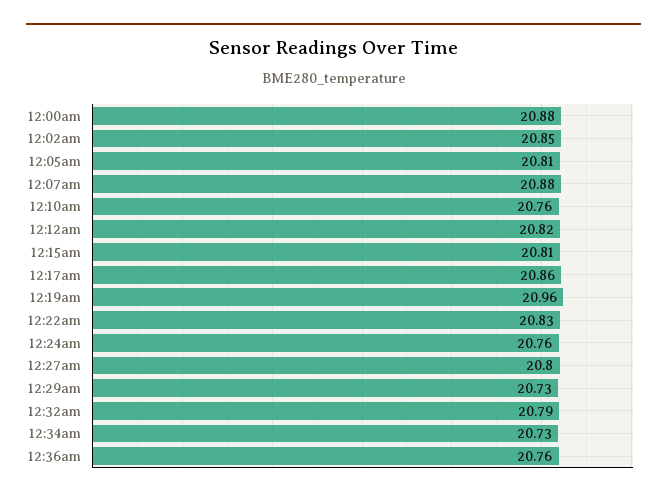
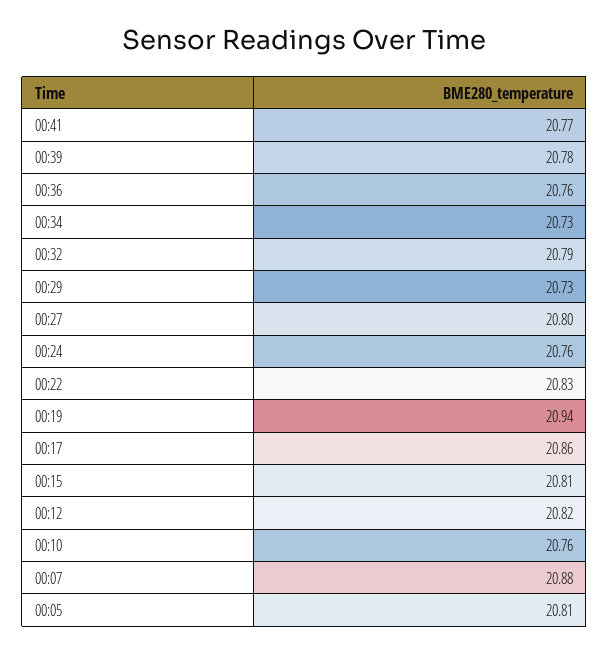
12:00am: 20.88 -> none
12:02am: 20.85 -> none
12:19am: 20.96 -> 20.94
00:41: none -> 20.77
00:39: none -> 20.78

